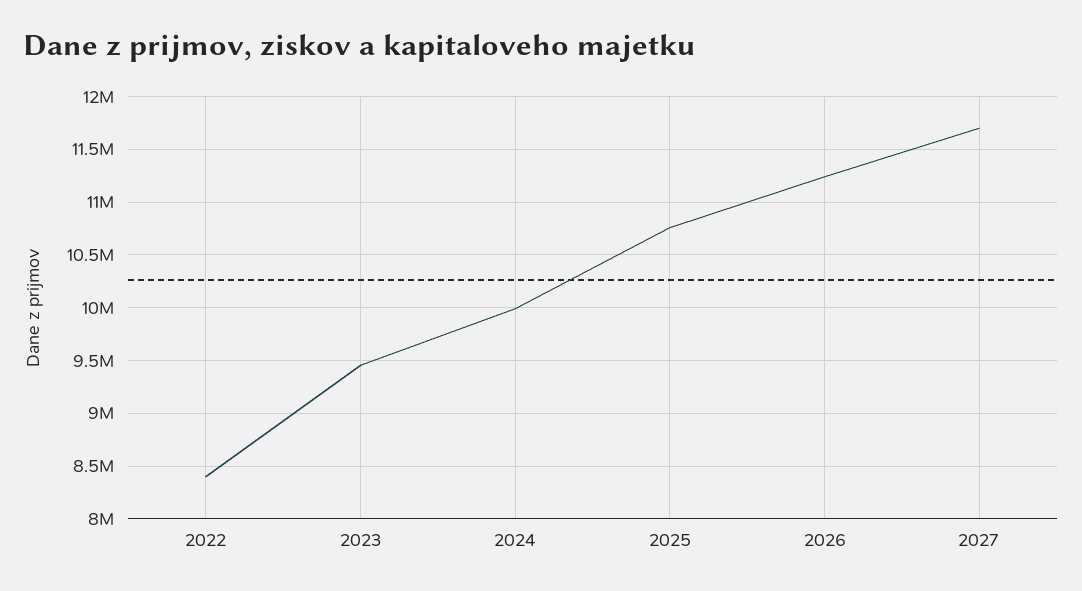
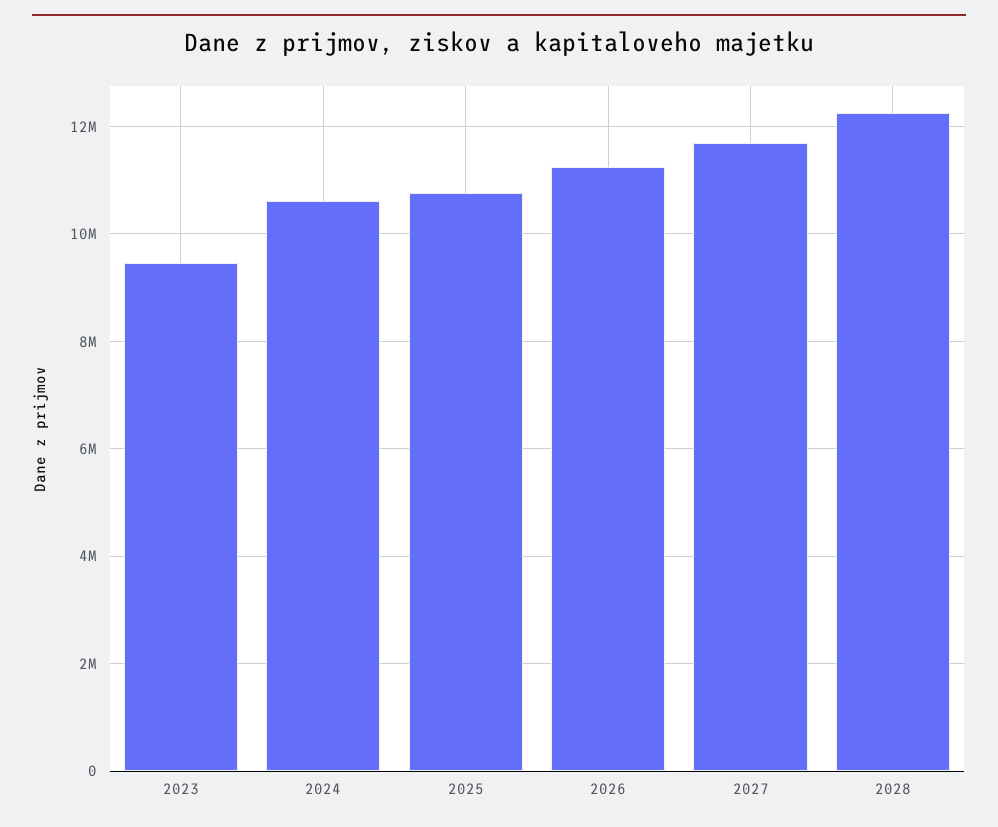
2022: 8400000 -> none
2024: 10000000 -> 10600000
2028: none -> 12200000

